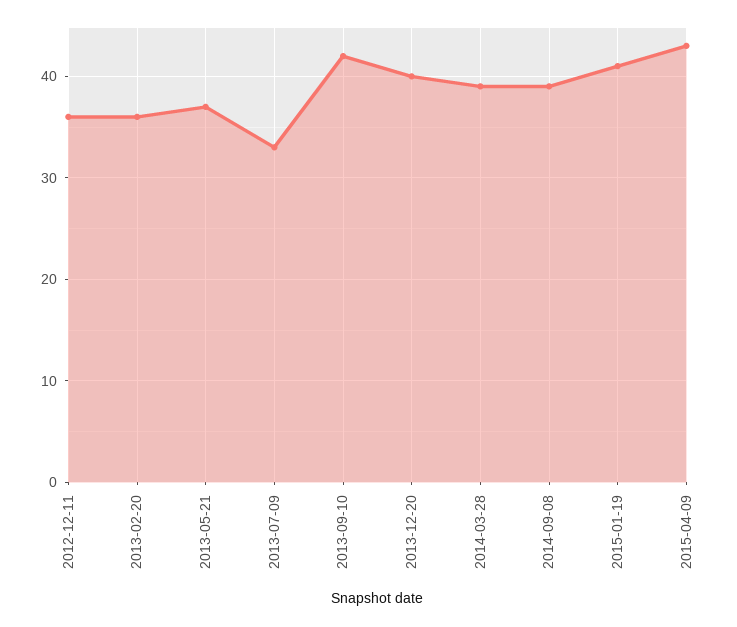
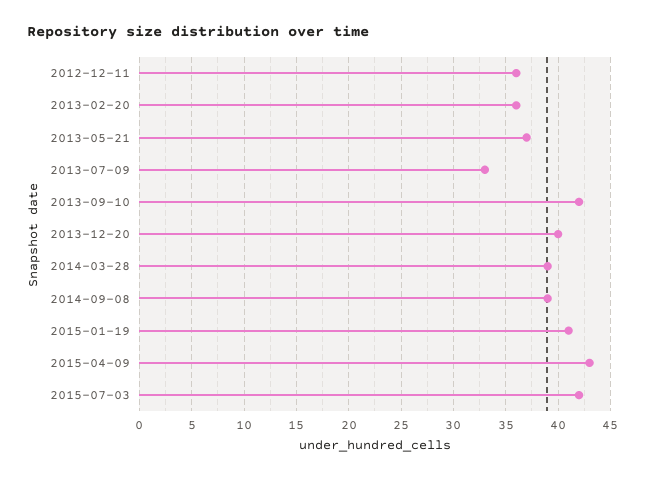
2015-07-03: none -> 42

